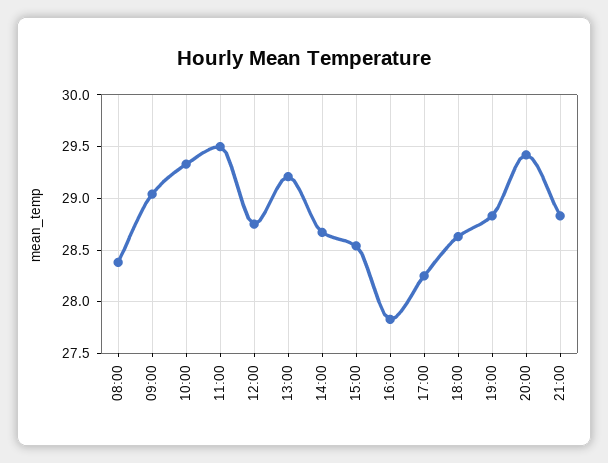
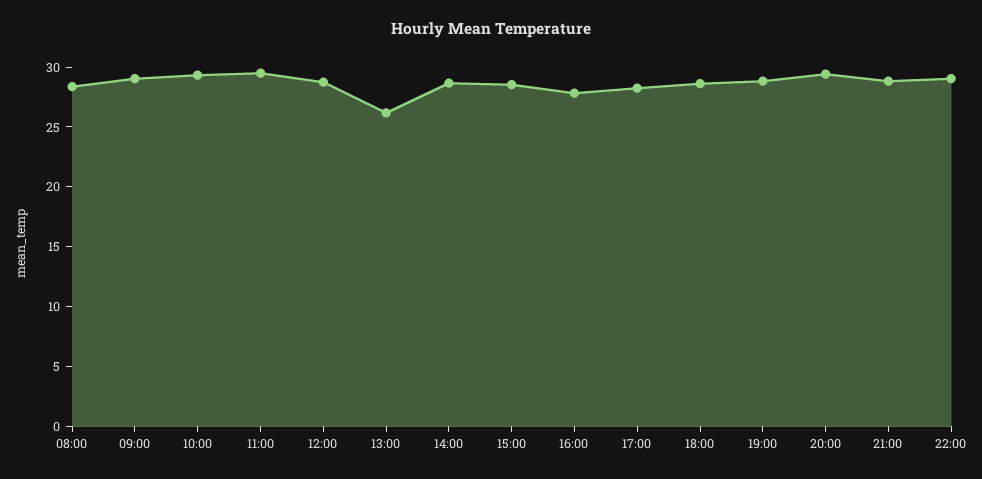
13:00: 29.2 -> 26
22:00: none -> 29

